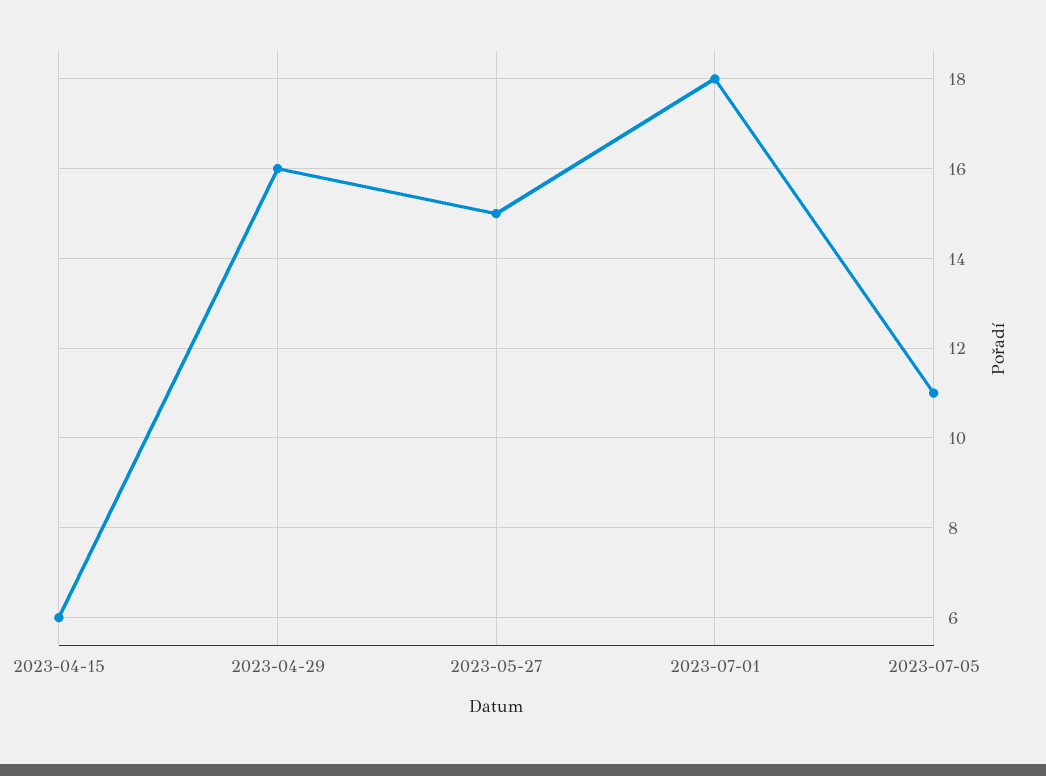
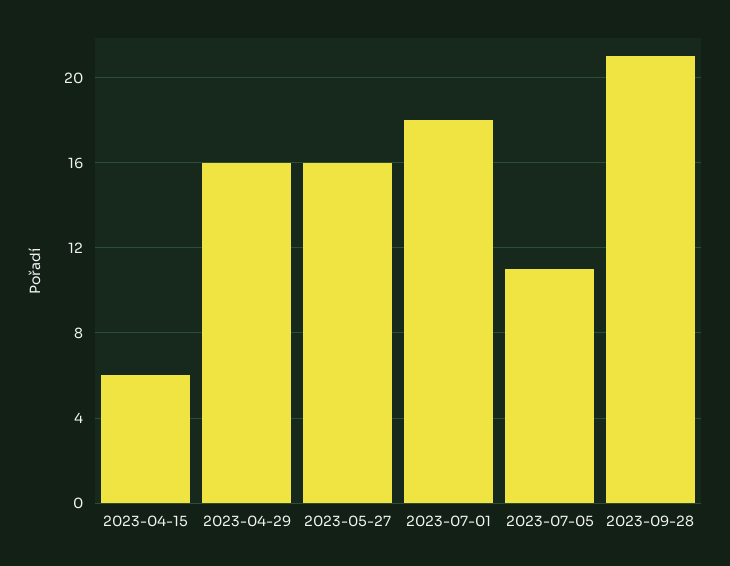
2023-05-27: 15 -> 16
2023-09-28: none -> 21

